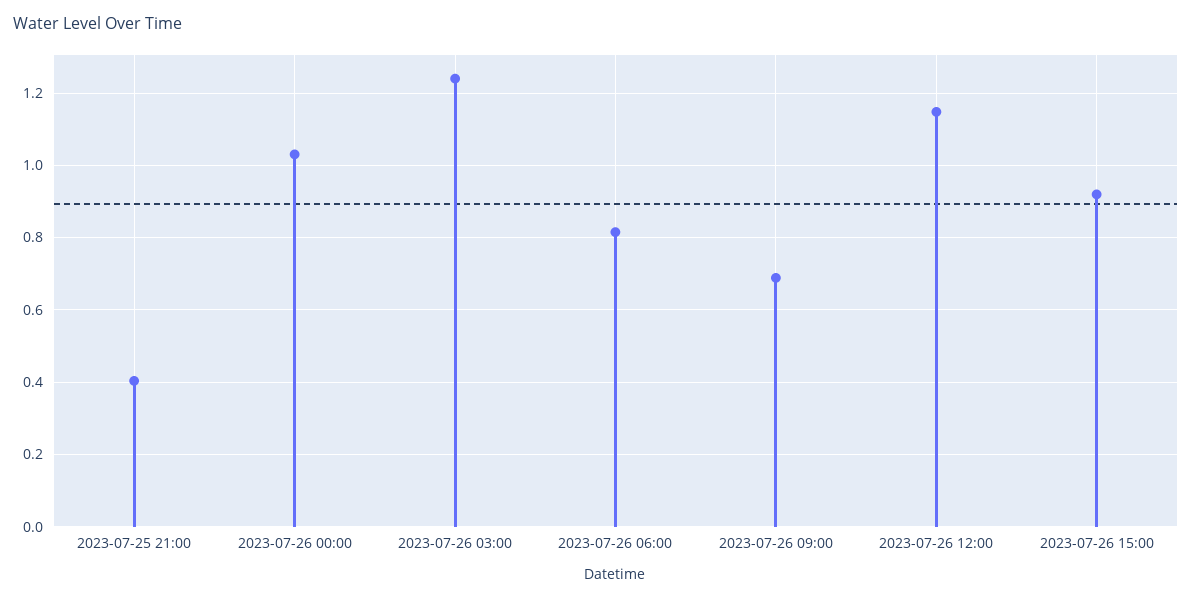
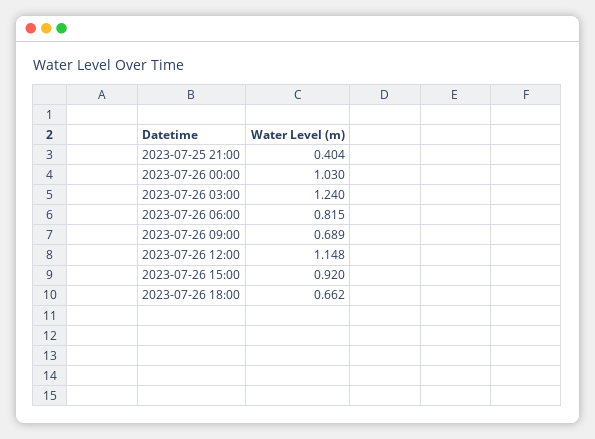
2023-07-26 18:00: none -> 0.662

